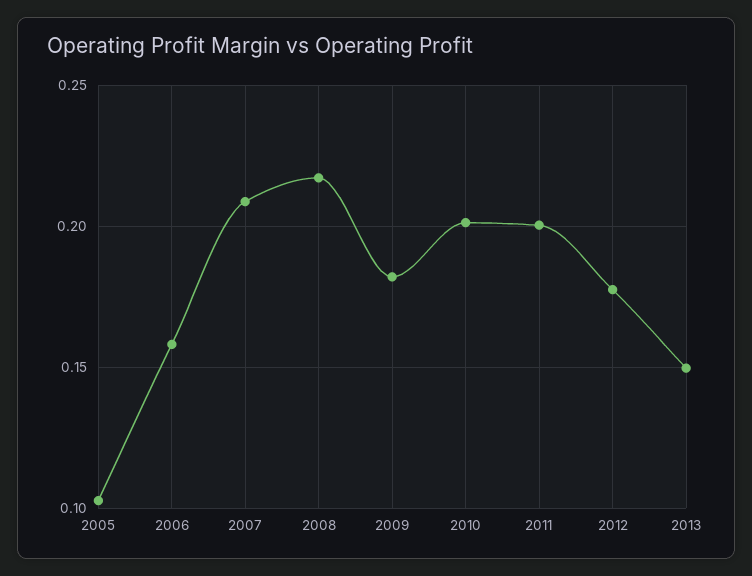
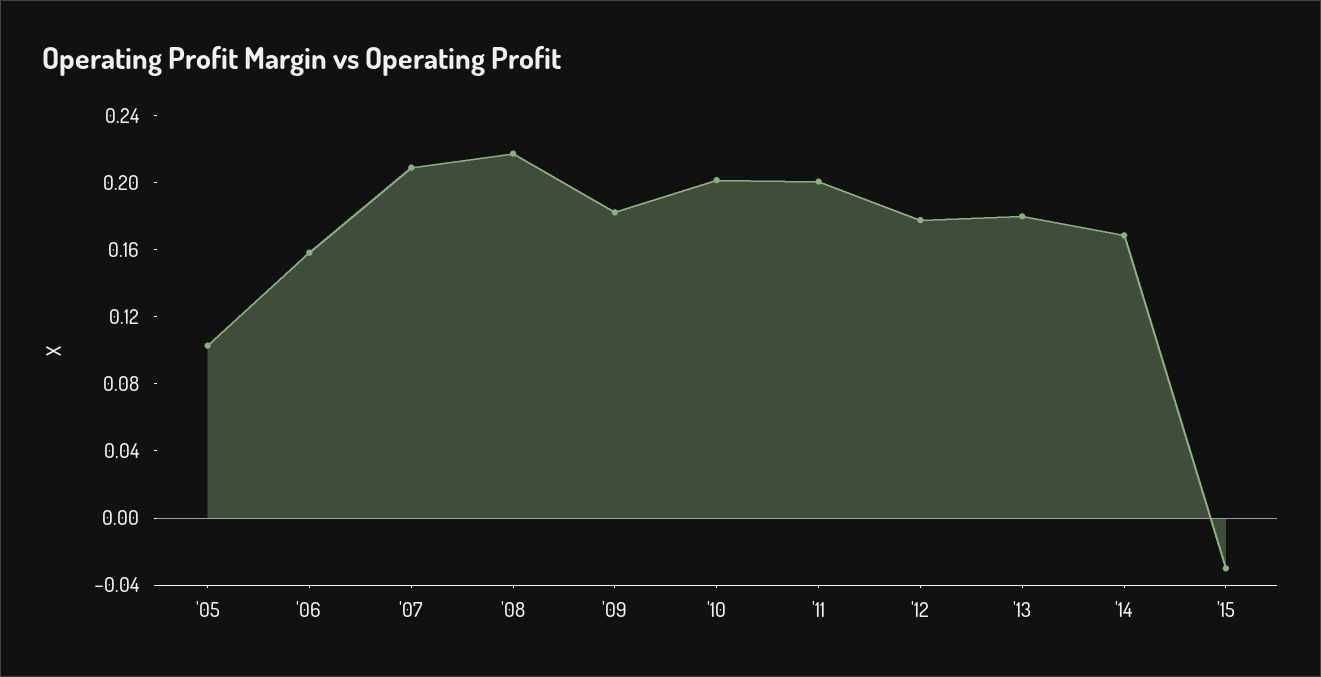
2013: 0.15 -> 0.18
'14: none -> 0.17
'15: none -> -0.03

